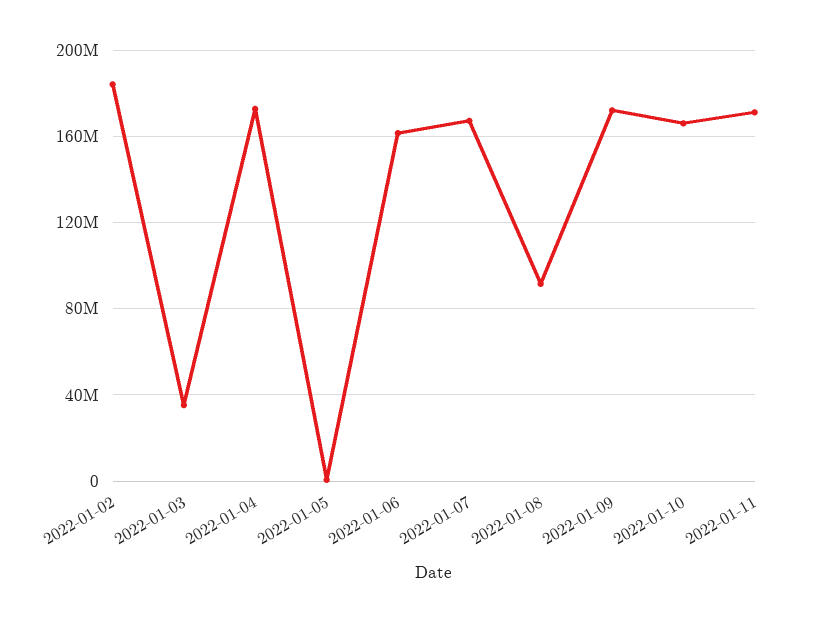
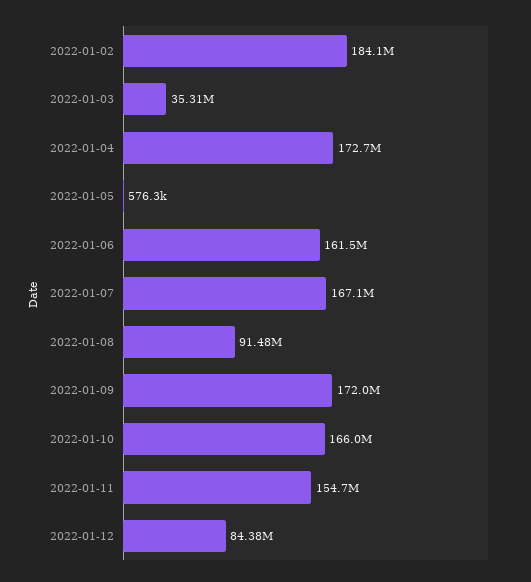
2022-01-11: 170000000 -> 154700000
2022-01-12: none -> 84380000

